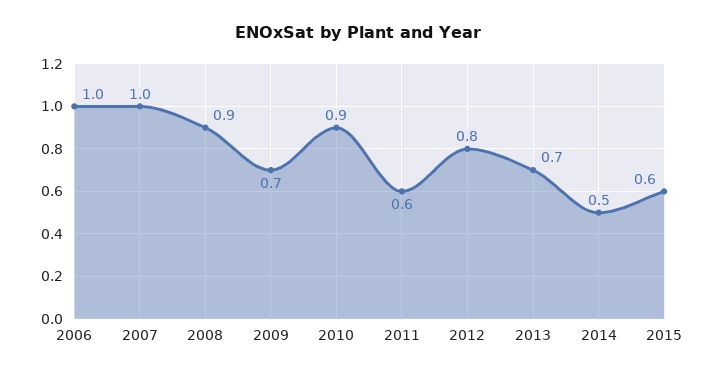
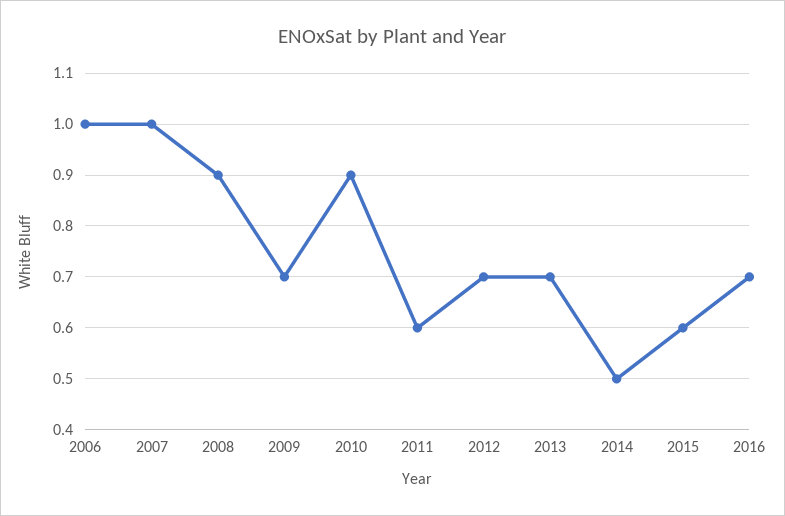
2012: 0.8 -> 0.7
2016: none -> 0.7

